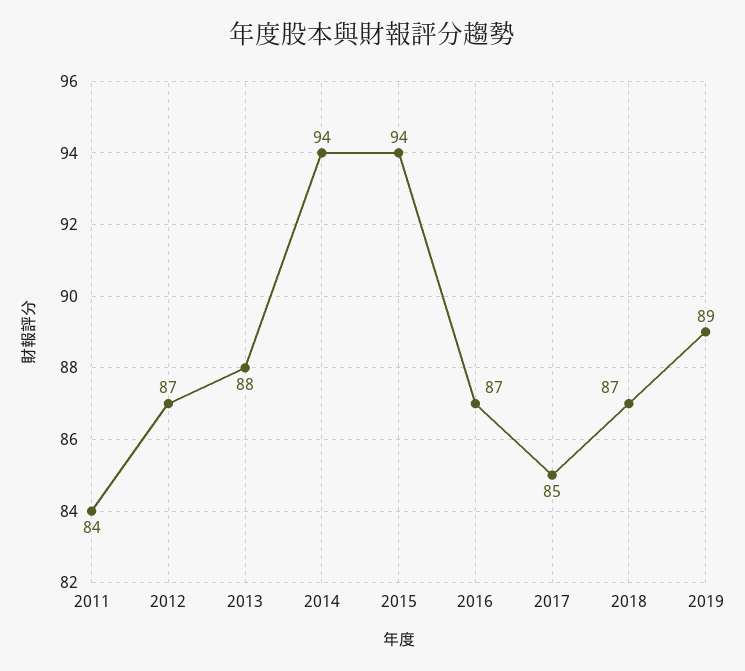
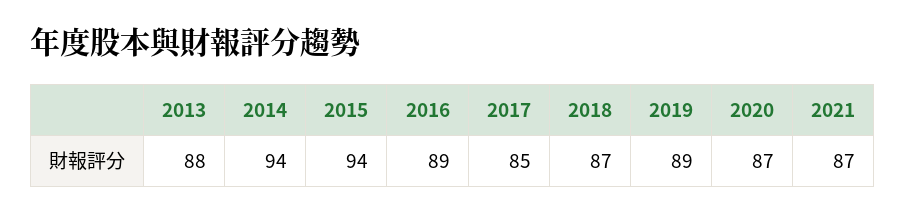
2011: 84 -> none
2012: 87 -> none
2016: 87 -> 89
2020: none -> 87
2021: none -> 87

